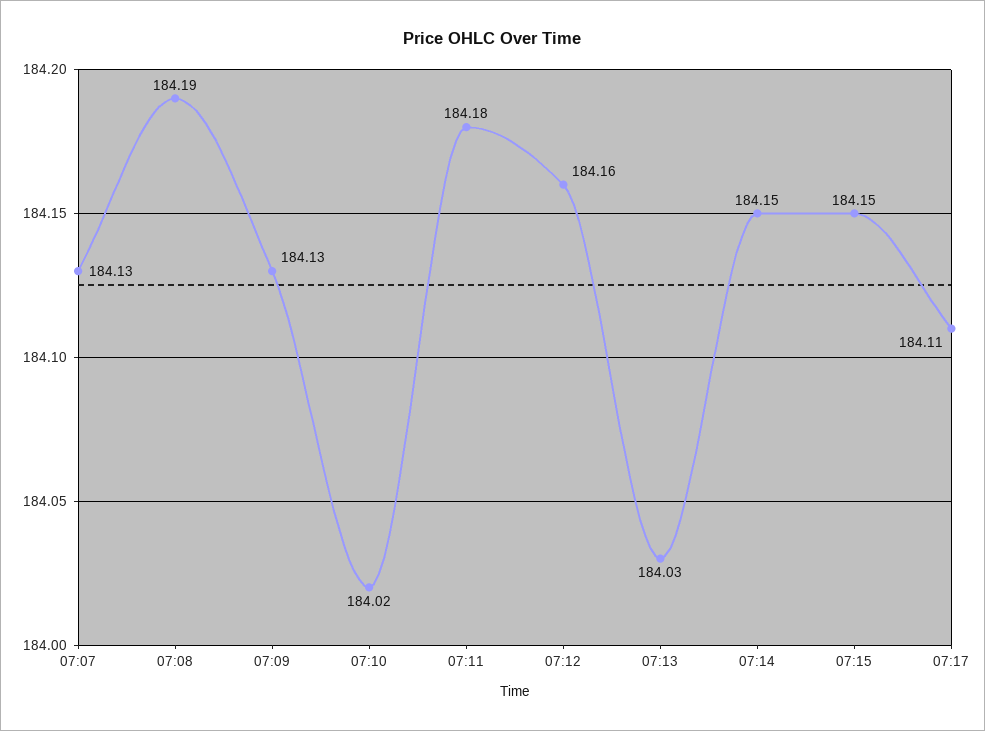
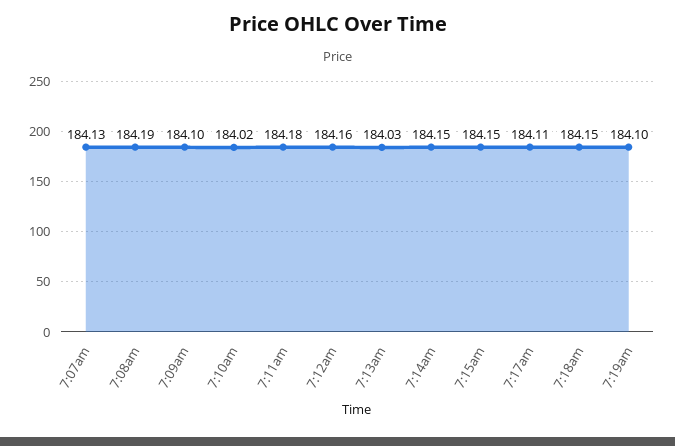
07:09: 184.13 -> 184.1
7:18am: none -> 184.15
7:19am: none -> 184.1

